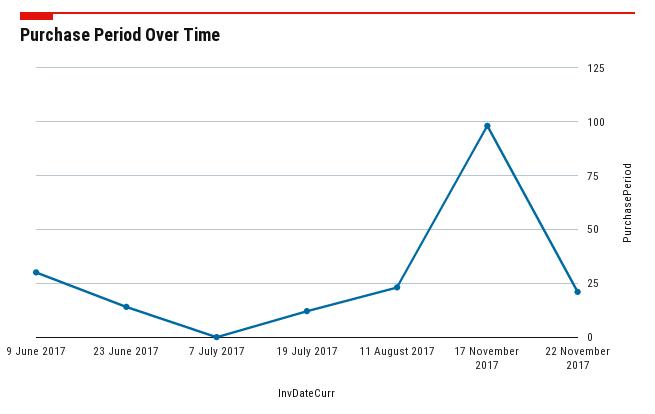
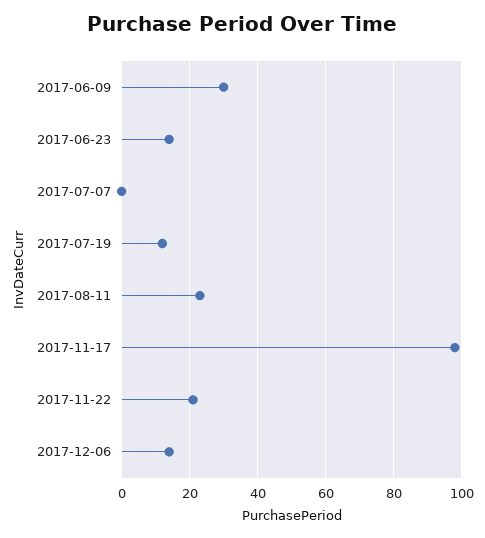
2017-12-06: none -> 15

